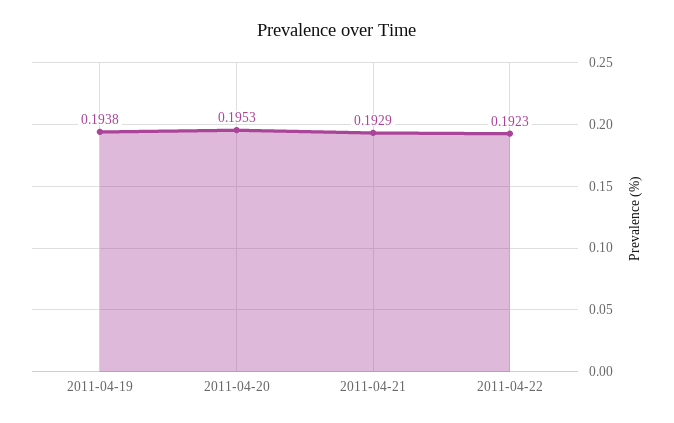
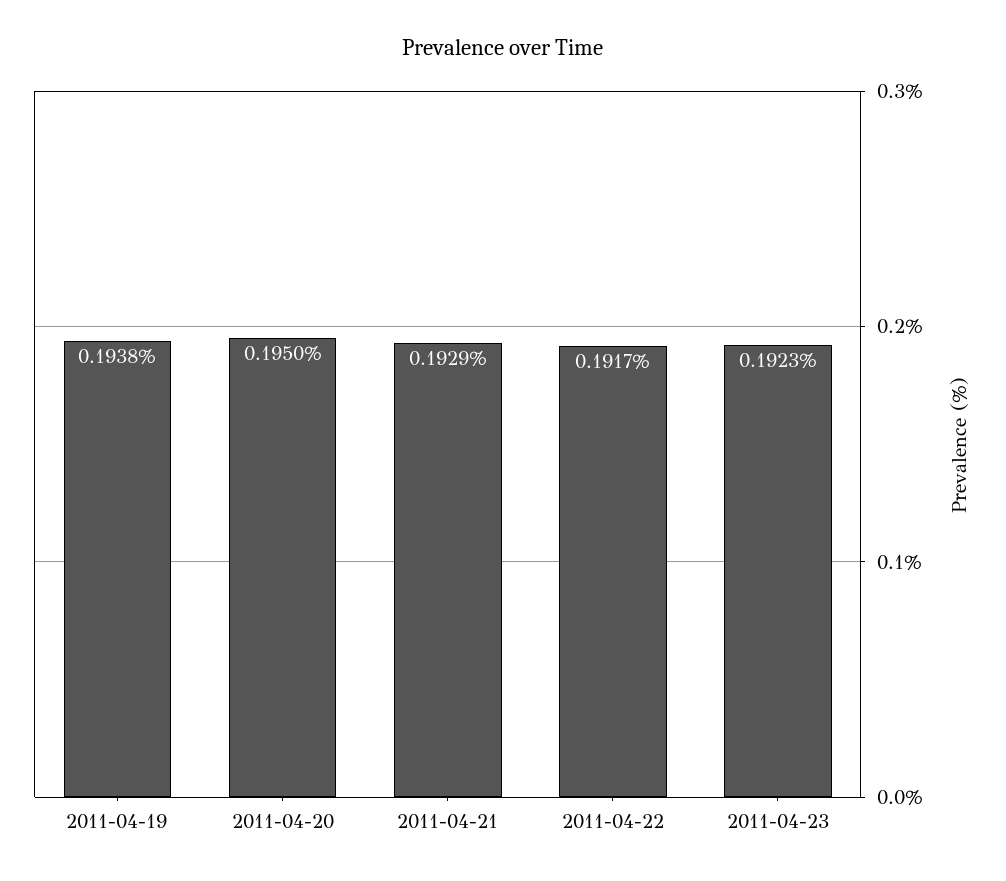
2011-04-20: 0.1953 -> 0.195
2011-04-22: 0.1923 -> 0.1917
2011-04-23: none -> 0.1923

